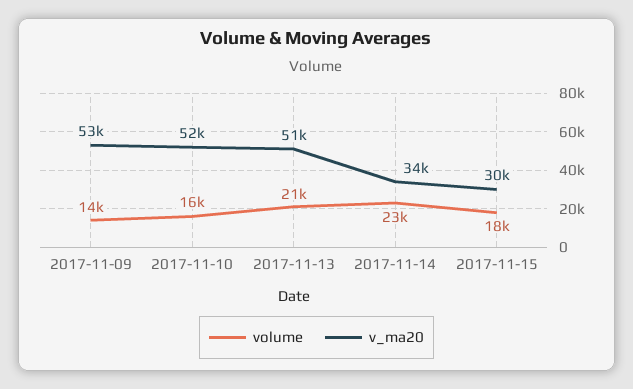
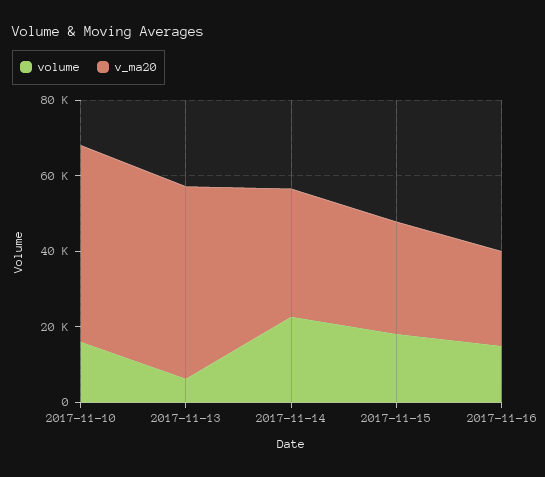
volume, 2017-11-09: 14000 -> none
v_ma20, 2017-11-09: 53000 -> none
volume, 2017-11-13: 21000 -> 5000
volume, 2017-11-16: none -> 15000
v_ma20, 2017-11-16: none -> 25000

